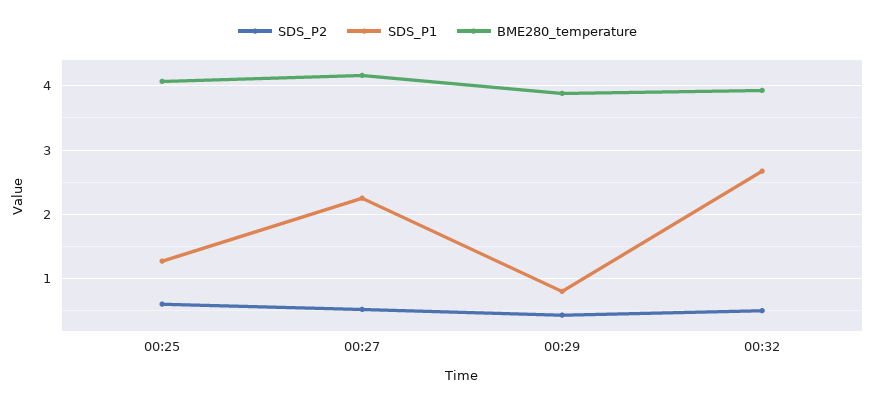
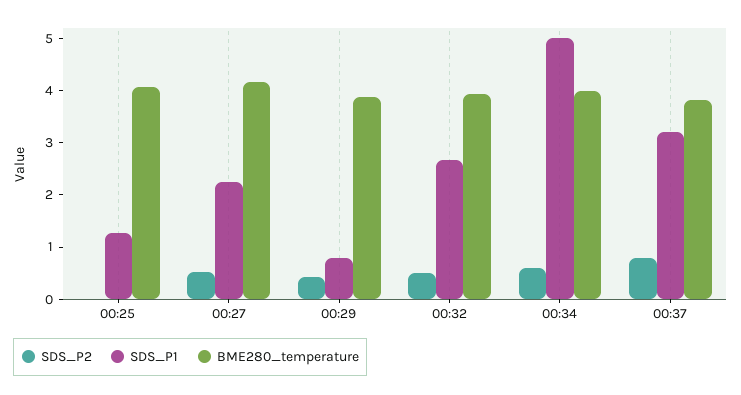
SDS_P2, 00:25: 0.6 -> 0
SDS_P2, 00:34: none -> 0.6
SDS_P1, 00:34: none -> 5
BME280_temperature, 00:34: none -> 4
SDS_P2, 00:37: none -> 0.8
SDS_P1, 00:37: none -> 3.2
BME280_temperature, 00:37: none -> 3.8

